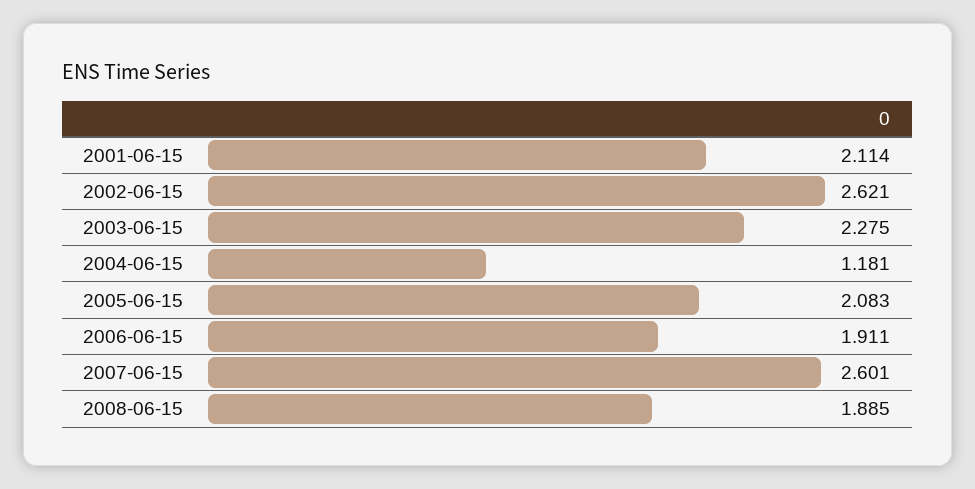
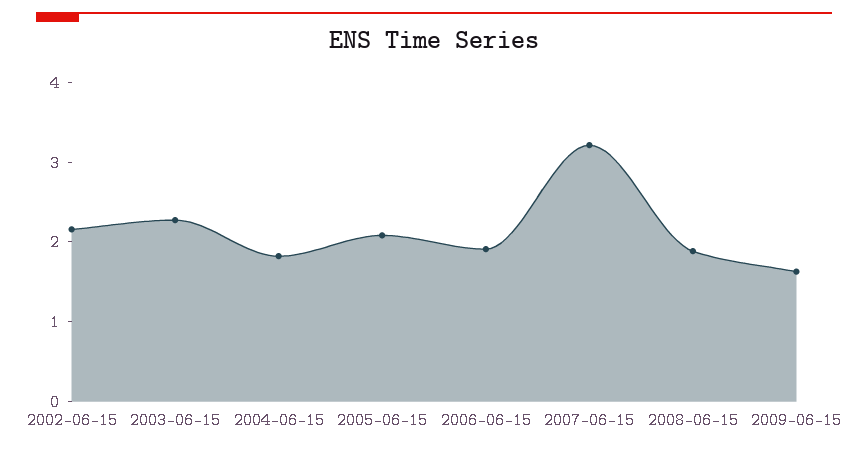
2001-06-15: 2.114 -> none
2002-06-15: 2.621 -> 2.2
2004-06-15: 1.181 -> 1.8
2007-06-15: 2.601 -> 3.2
2009-06-15: none -> 1.6

